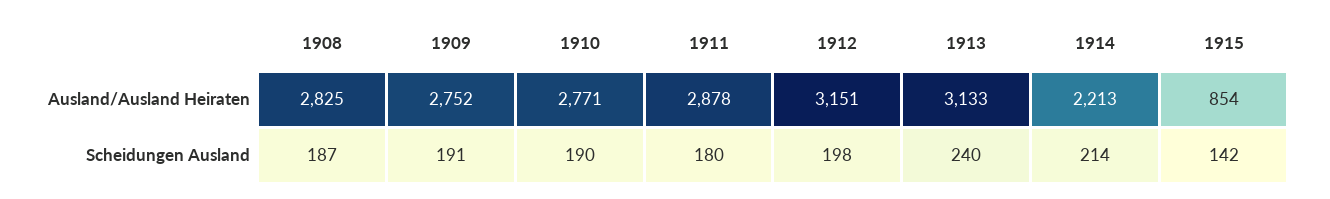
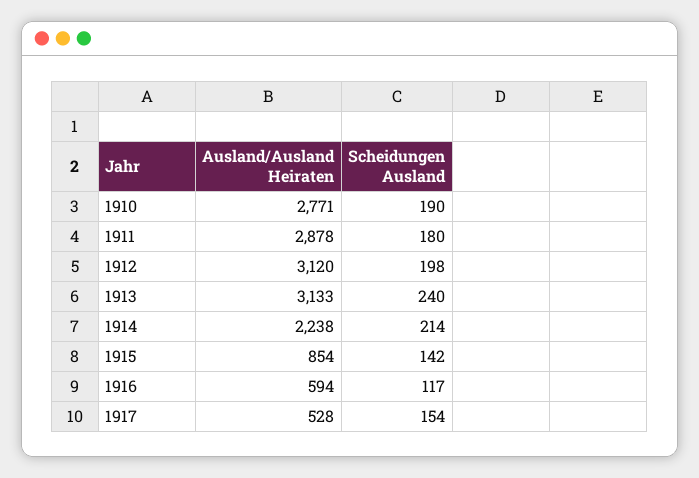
1908, Ausland/Ausland Heiraten: 2825 -> none
1909, Ausland/Ausland Heiraten: 2752 -> none
1912, Ausland/Ausland Heiraten: 3151 -> 3120
1914, Ausland/Ausland Heiraten: 2213 -> 2238
1908, Scheidungen Ausland: 187 -> none
1909, Scheidungen Ausland: 191 -> none
1916, Ausland/Ausland Heiraten: none -> 594
1916, Scheidungen Ausland: none -> 117
1917, Ausland/Ausland Heiraten: none -> 528
1917, Scheidungen Ausland: none -> 154

